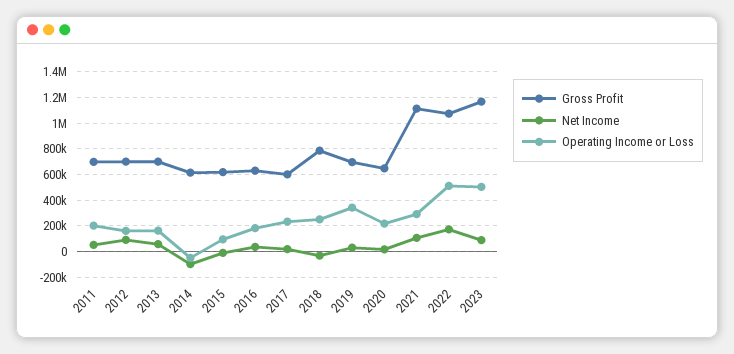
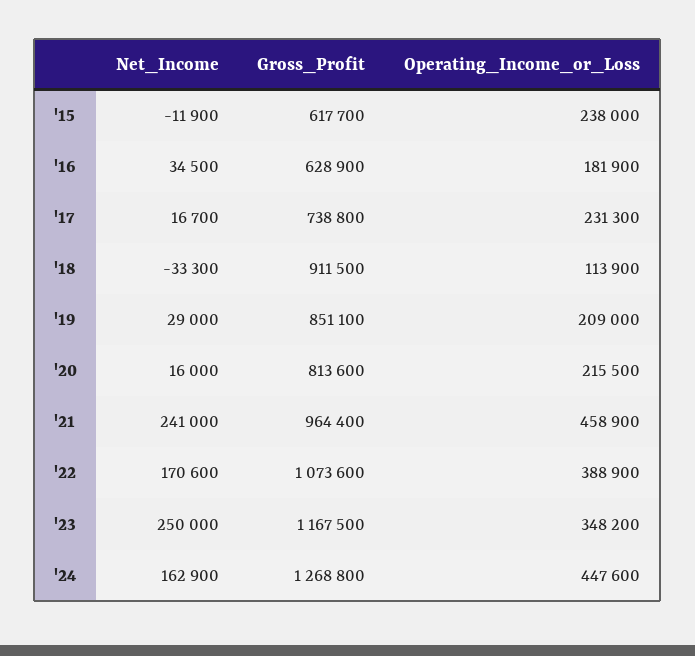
Gross Profit, 2011: 700000 -> none
Net Income, 2011: 50000 -> none
Operating Income or Loss, 2011: 200000 -> none
Gross Profit, 2012: 700000 -> none
Net Income, 2012: 100000 -> none
Operating Income or Loss, 2012: 150000 -> none
Gross Profit, 2013: 700000 -> none
Net Income, 2013: 50000 -> none
Operating Income or Loss, 2013: 150000 -> none
Gross Profit, 2014: 600000 -> none
Net Income, 2014: -100000 -> none
Operating Income or Loss, 2014: -50000 -> none
Operating Income or Loss, 2015: 100000 -> 238000
Gross Profit, 2017: 600000 -> 738800
Gross Profit, 2018: 800000 -> 911500
Operating Income or Loss, 2018: 250000 -> 113900
Gross Profit, 2019: 700000 -> 851100
Operating Income or Loss, 2019: 350000 -> 209000
Gross Profit, 2020: 650000 -> 813600
Gross Profit, 2021: 1100000 -> 964400
Net Income, 2021: 100000 -> 241000
Operating Income or Loss, 2021: 300000 -> 458900
Operating Income or Loss, 2022: 500000 -> 388900
Net Income, 2023: 100000 -> 250000
Operating Income or Loss, 2023: 500000 -> 348200
Net Income, '24: none -> 162900
Gross Profit, '24: none -> 1268800
Operating Income or Loss, '24: none -> 447600

